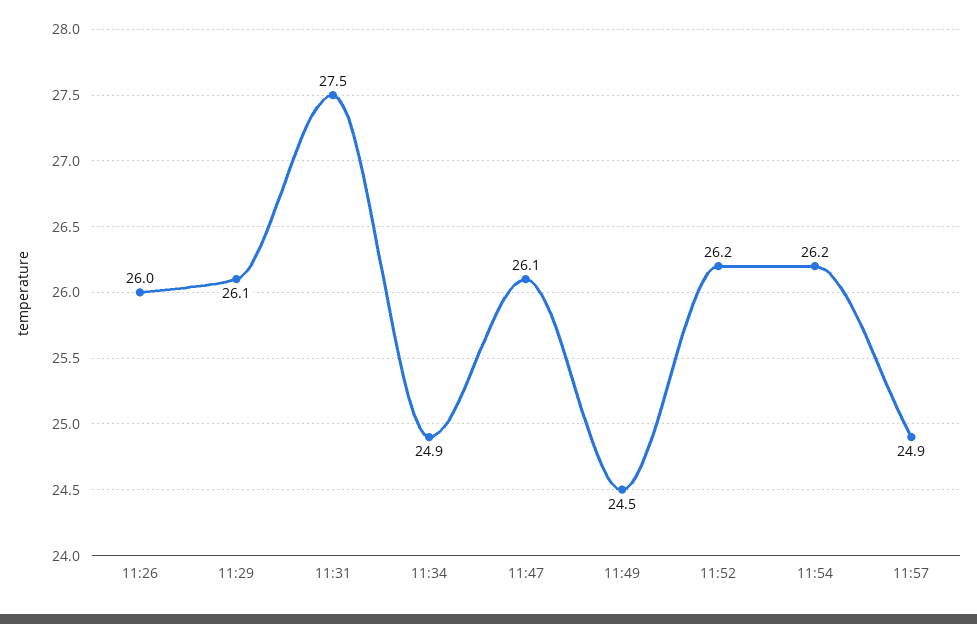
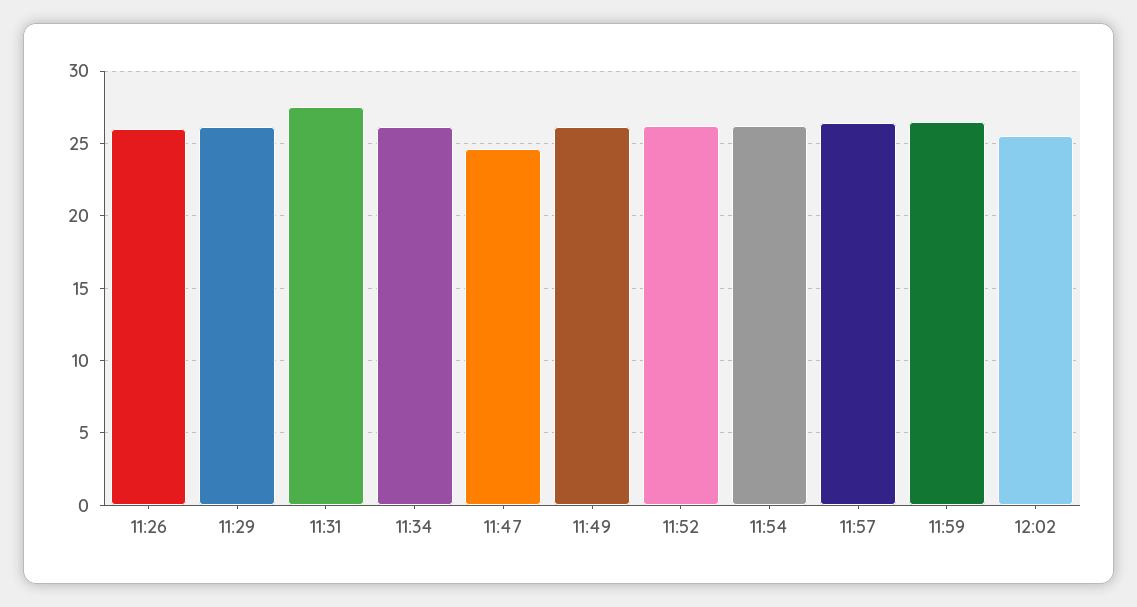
11:34: 24.9 -> 26
11:47: 26.1 -> 24.5
11:49: 24.5 -> 26
11:57: 24.9 -> 26.5
11:59: none -> 26.5
12:02: none -> 25.5

